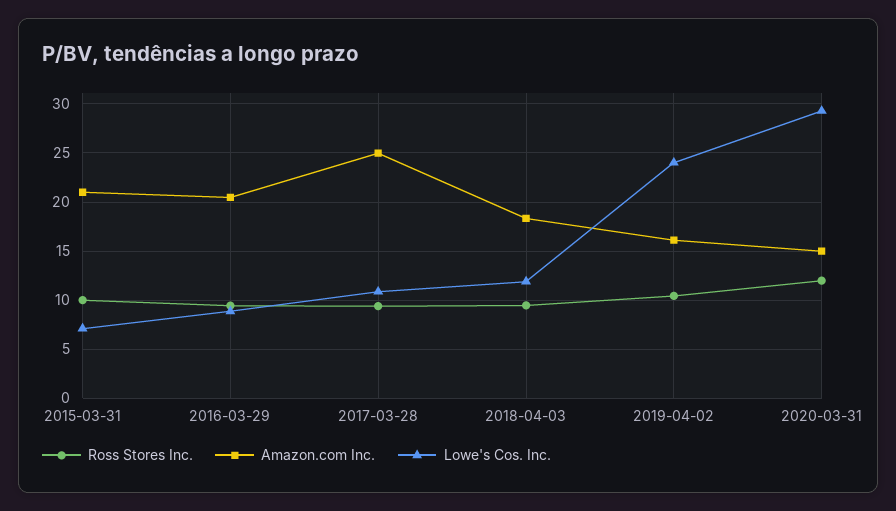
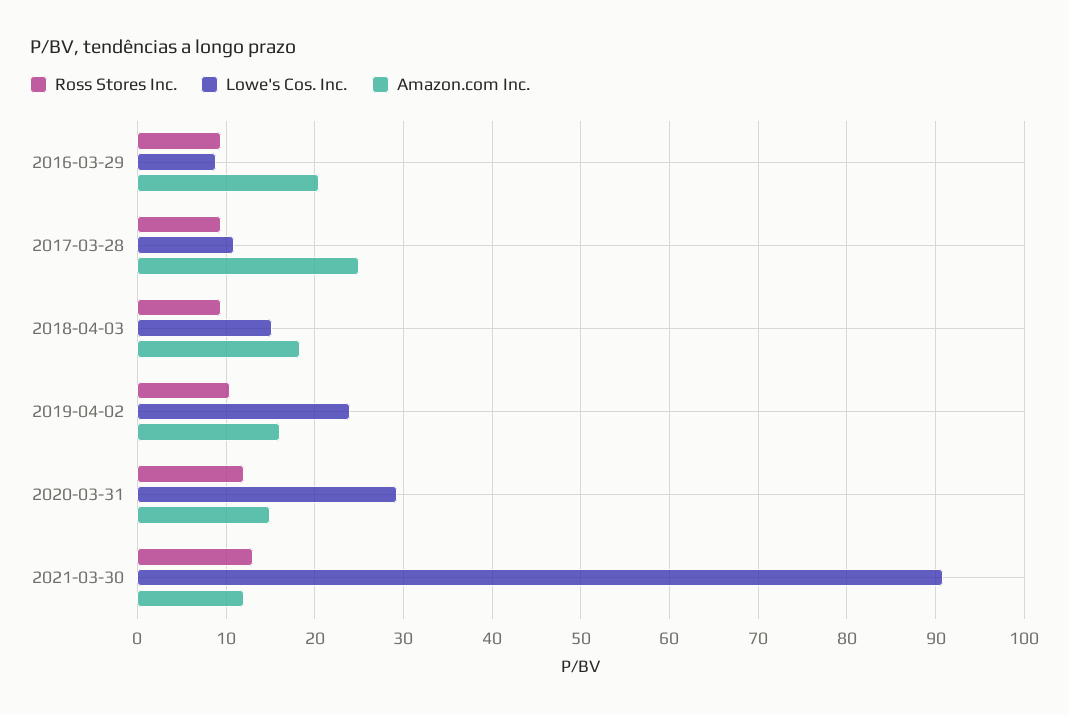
Ross Stores Inc., 2015-03-31: 10 -> none
Amazon.com Inc., 2015-03-31: 21 -> none
Lowe's Cos. Inc., 2015-03-31: 7 -> none
Lowe's Cos. Inc., 2018-04-03: 12 -> 15
Ross Stores Inc., 2021-03-30: none -> 13
Lowe's Cos. Inc., 2021-03-30: none -> 91
Amazon.com Inc., 2021-03-30: none -> 12

